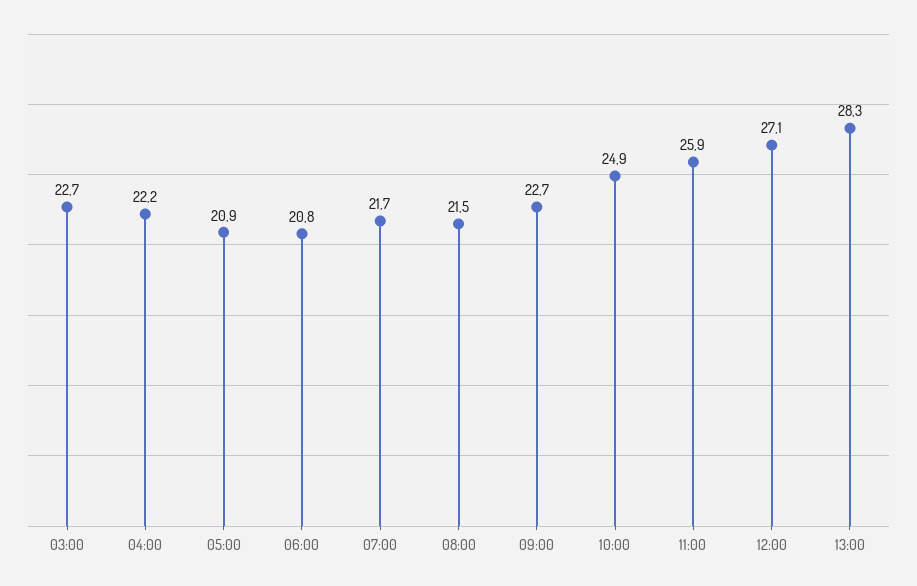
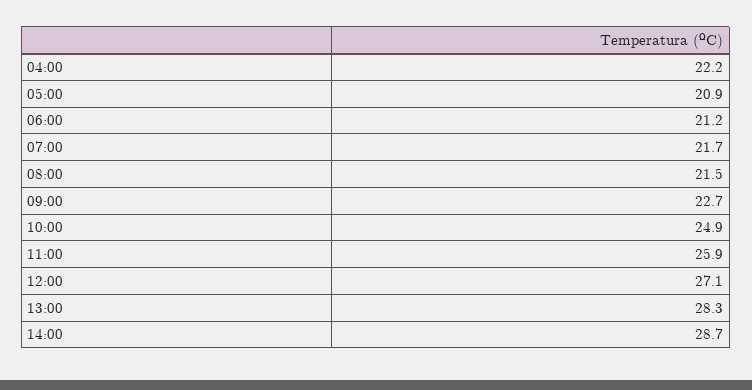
03:00: 22.7 -> none
06:00: 20.8 -> 21.2
14:00: none -> 28.7

